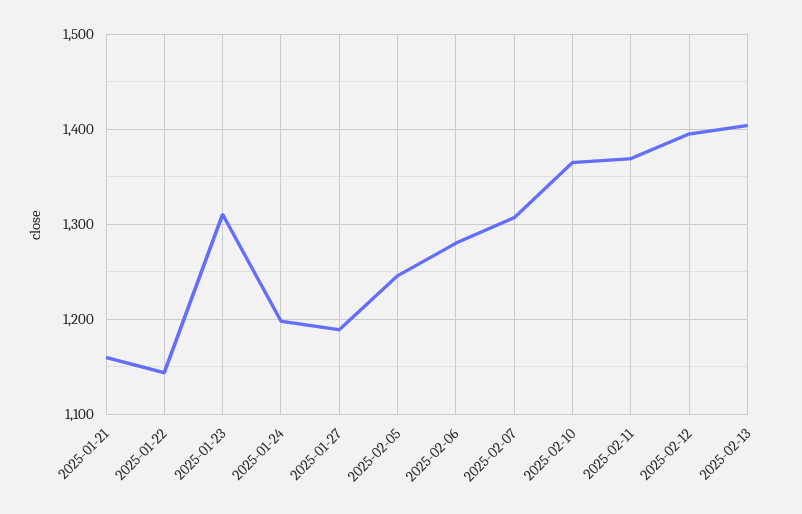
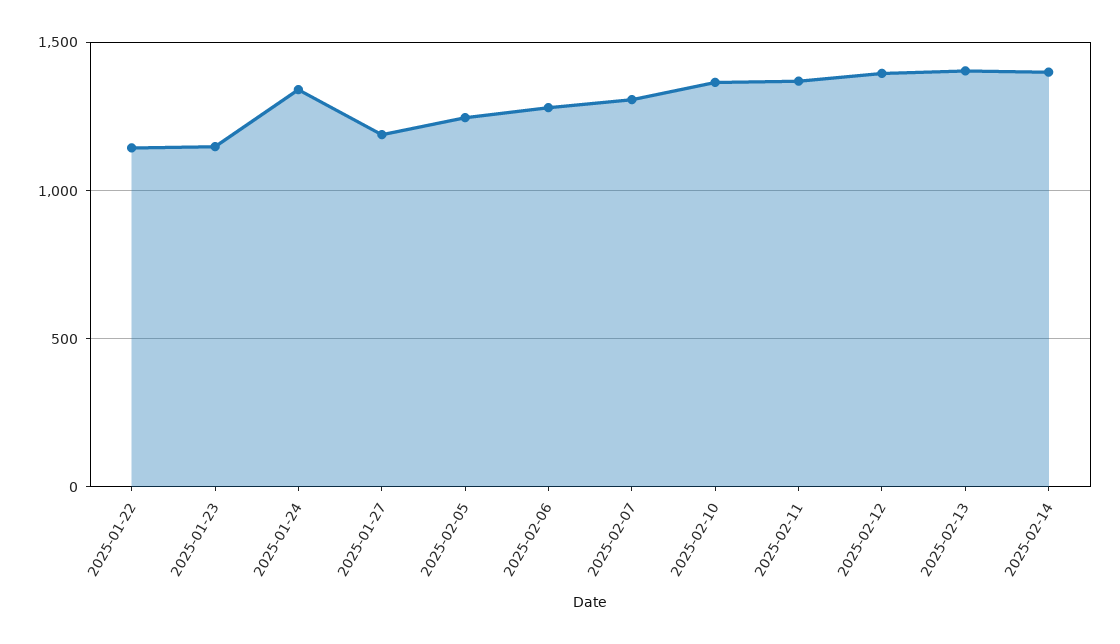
2025-01-21: 1160 -> none
2025-01-23: 1310 -> 1150
2025-01-24: 1200 -> 1350
2025-02-14: none -> 1400

